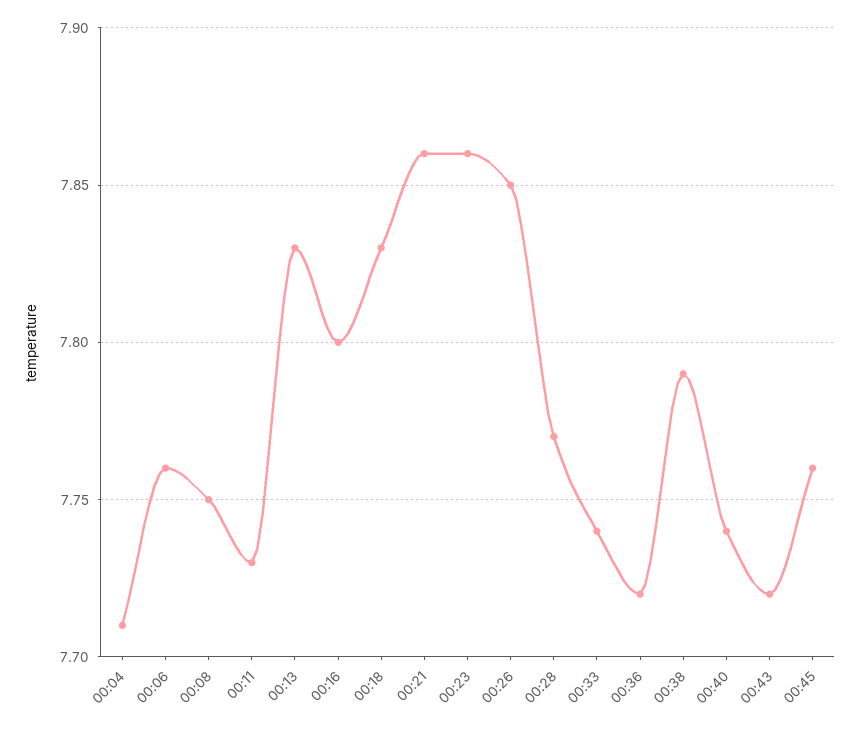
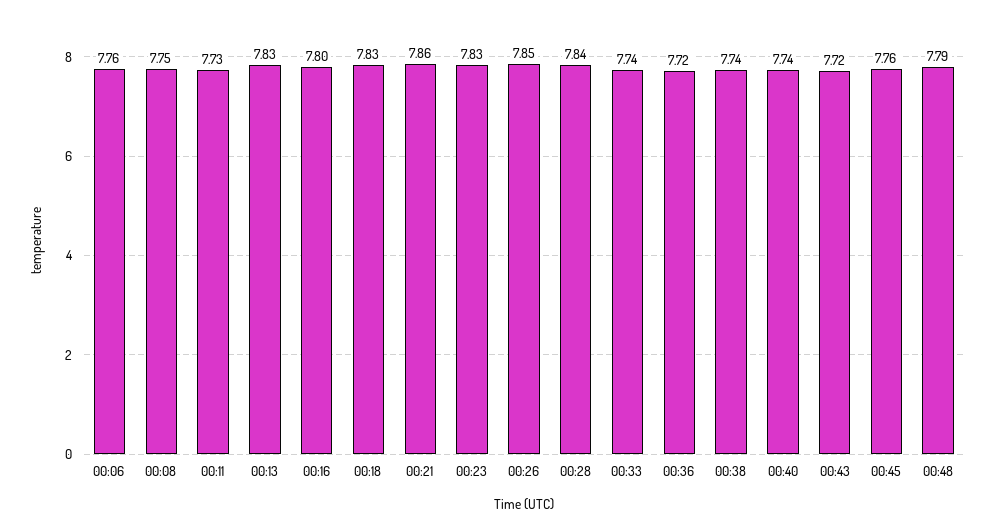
00:04: 7.71 -> none
00:23: 7.86 -> 7.83
00:28: 7.77 -> 7.84
00:38: 7.79 -> 7.74
00:48: none -> 7.79

